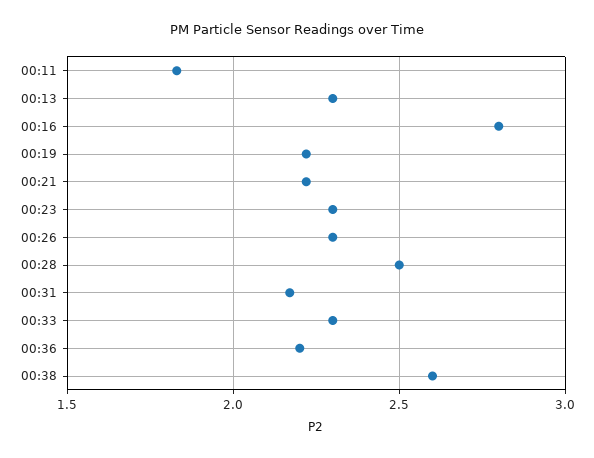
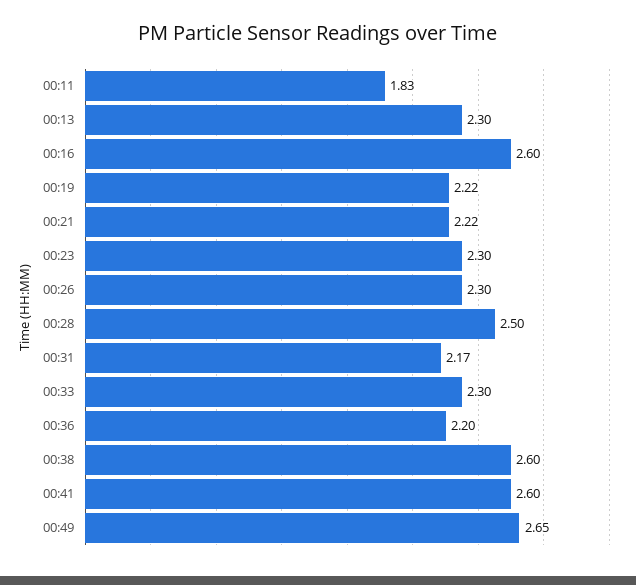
00:16: 2.8 -> 2.6
00:41: none -> 2.6
00:49: none -> 2.65

